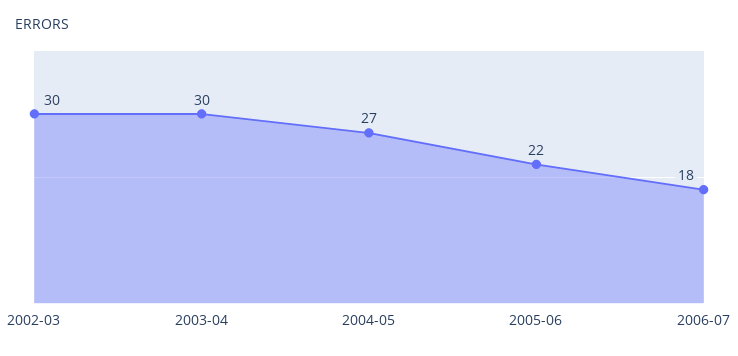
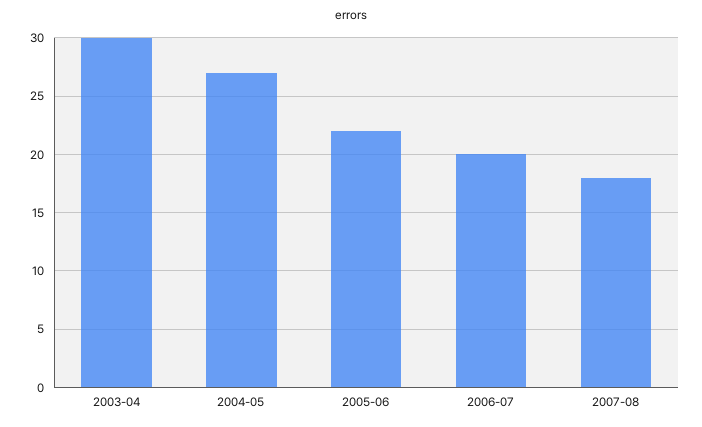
2002-03: 30 -> none
2006-07: 18 -> 20
2007-08: none -> 18

